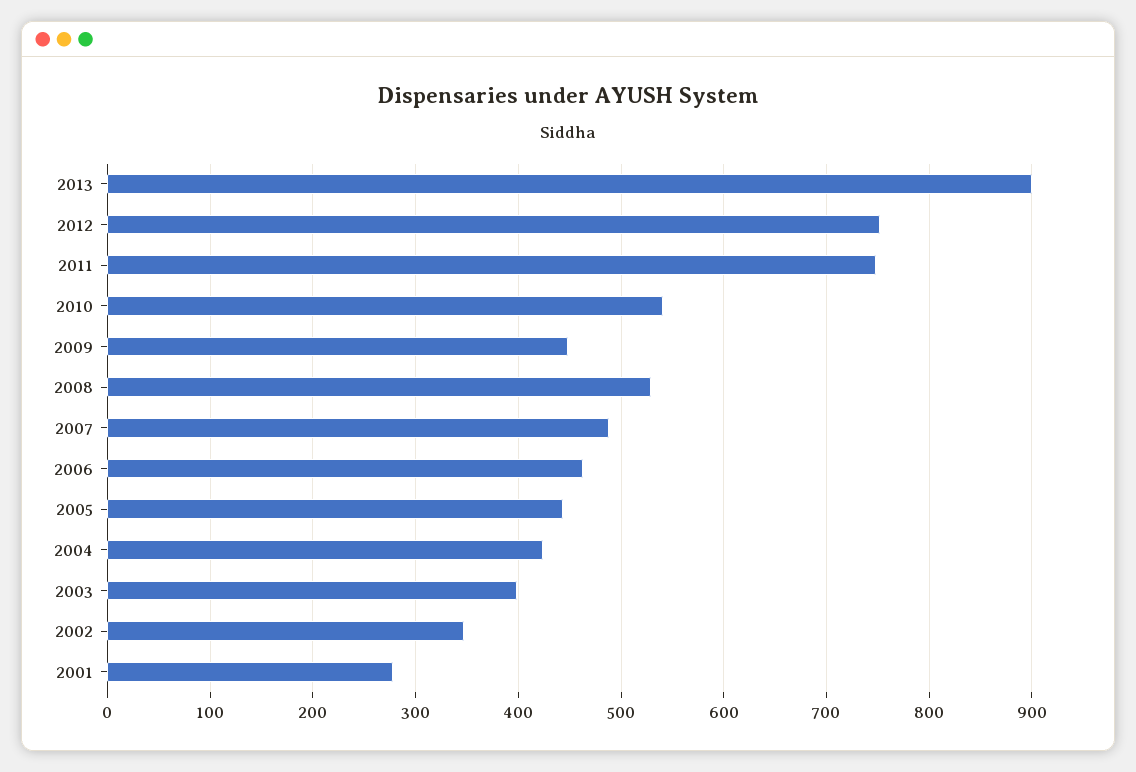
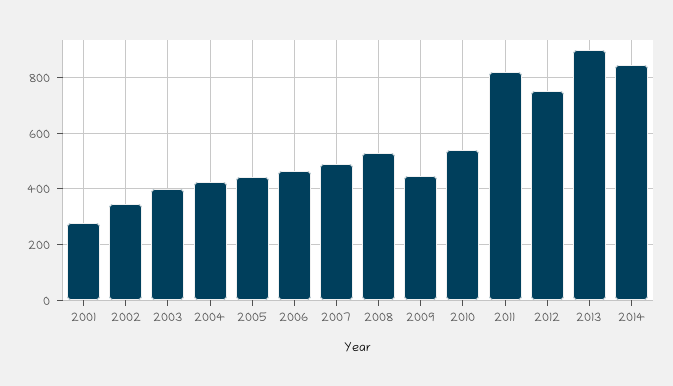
2011: 750 -> 825
2014: none -> 850

